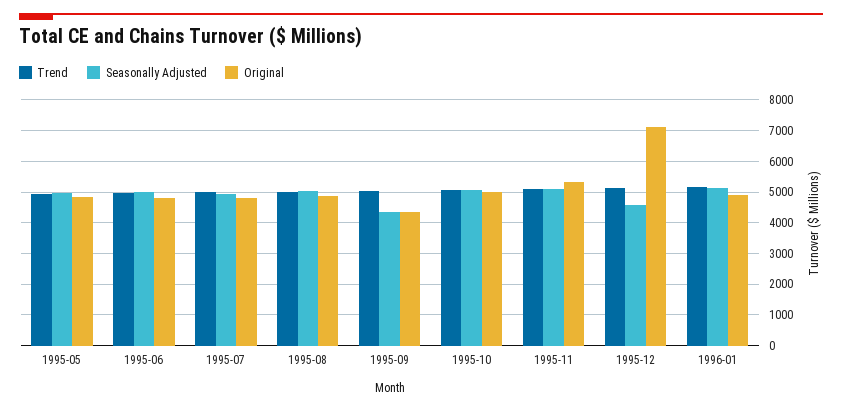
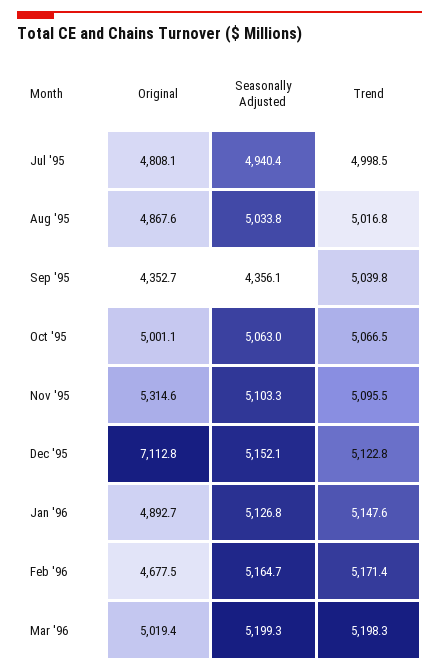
Trend, 1995-05: 5000 -> none
Seasonally Adjusted, 1995-05: 5000 -> none
Original, 1995-05: 4800 -> none
Trend, 1995-06: 5000 -> none
Seasonally Adjusted, 1995-06: 5000 -> none
Original, 1995-06: 4800 -> none
Seasonally Adjusted, 1995-12: 4600 -> 5152.1
Original, Feb '96: none -> 4677.5
Seasonally Adjusted, Feb '96: none -> 5164.7
Trend, Feb '96: none -> 5171.4
Original, Mar '96: none -> 5019.4
Seasonally Adjusted, Mar '96: none -> 5199.3
Trend, Mar '96: none -> 5198.3

